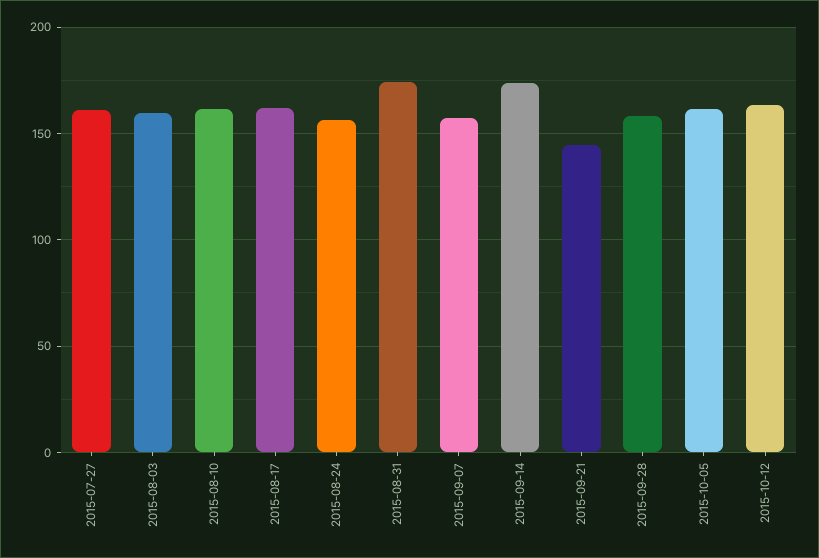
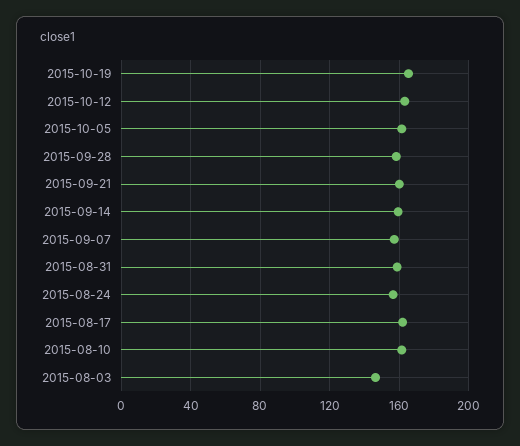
2015-07-27: 160 -> none
2015-08-03: 160 -> 145
2015-08-31: 175 -> 160
2015-09-14: 175 -> 160
2015-09-21: 145 -> 160
2015-10-19: none -> 165

